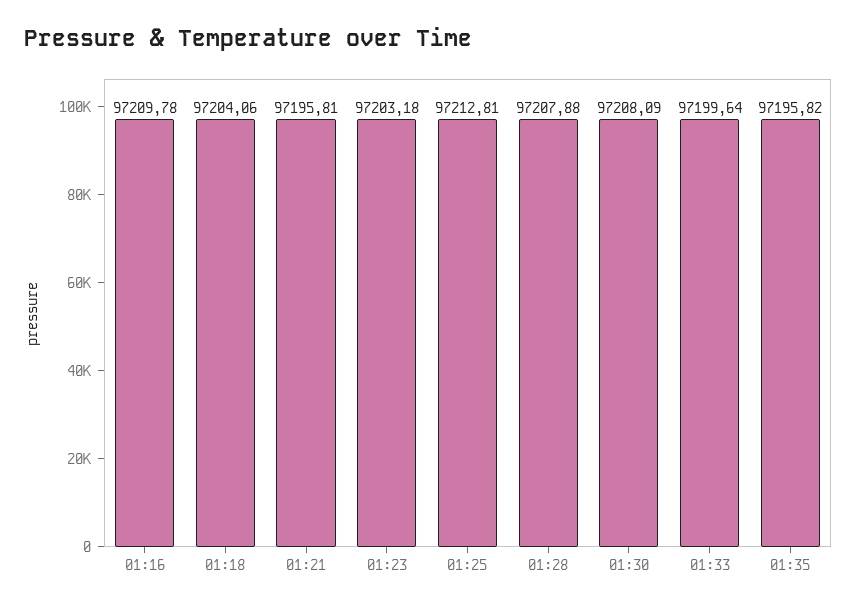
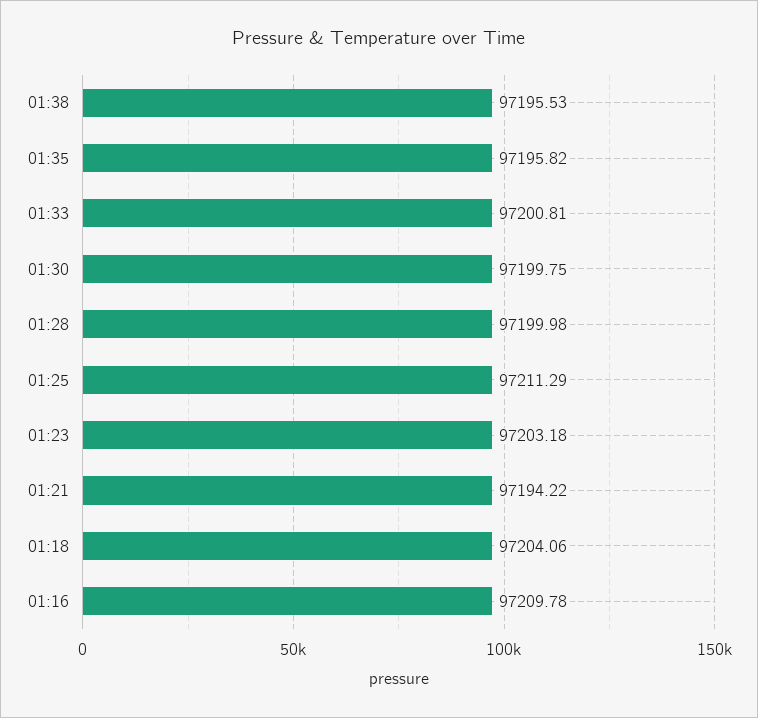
01:21: 97195.81 -> 97194.22
01:25: 97212.81 -> 97211.29
01:28: 97207.88 -> 97199.98
01:30: 97208.09 -> 97199.75
01:33: 97199.64 -> 97200.81
01:38: none -> 97195.53

